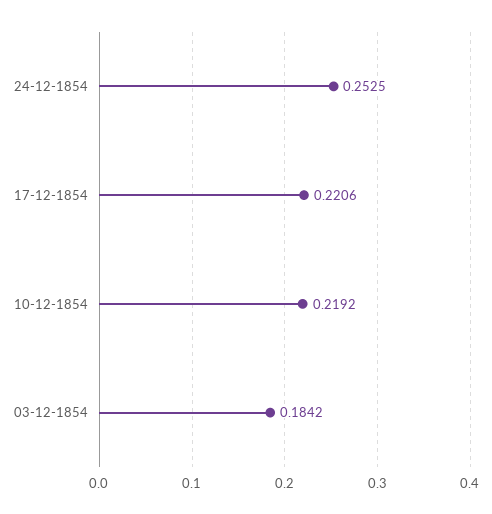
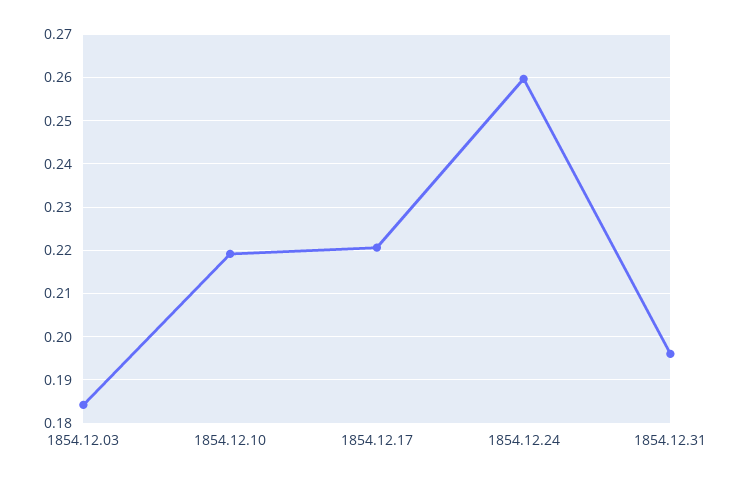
24-12-1854: 0.2525 -> 0.26
1854.12.31: none -> 0.196

